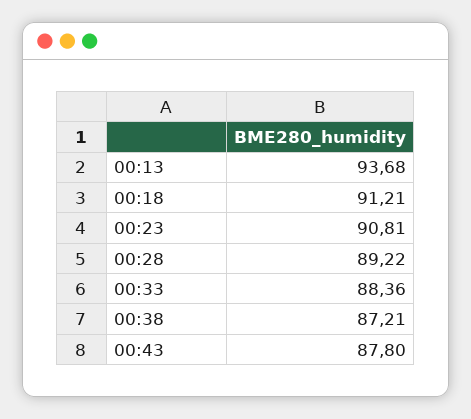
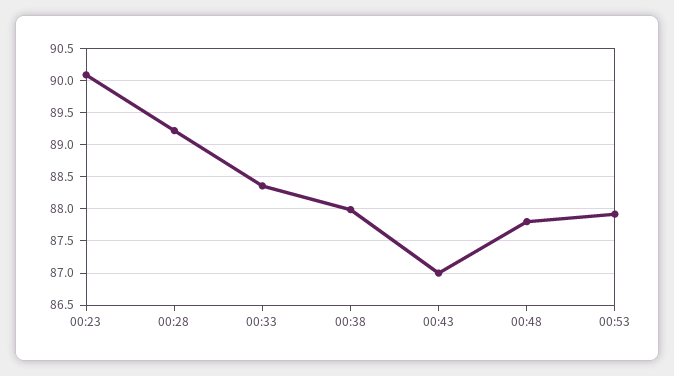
00:13: 93.68 -> none
00:18: 91.21 -> none
00:23: 90.81 -> 90.1
00:38: 87.21 -> 88
00:43: 87.8 -> 87
00:48: none -> 87.8
00:53: none -> 87.9

